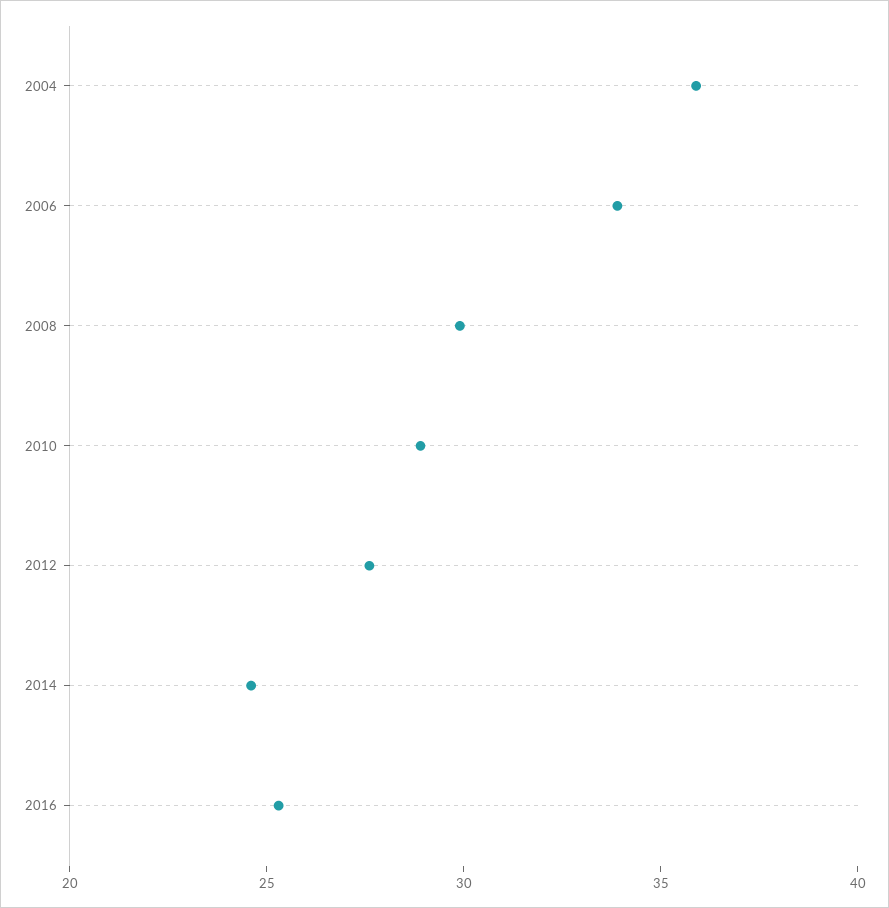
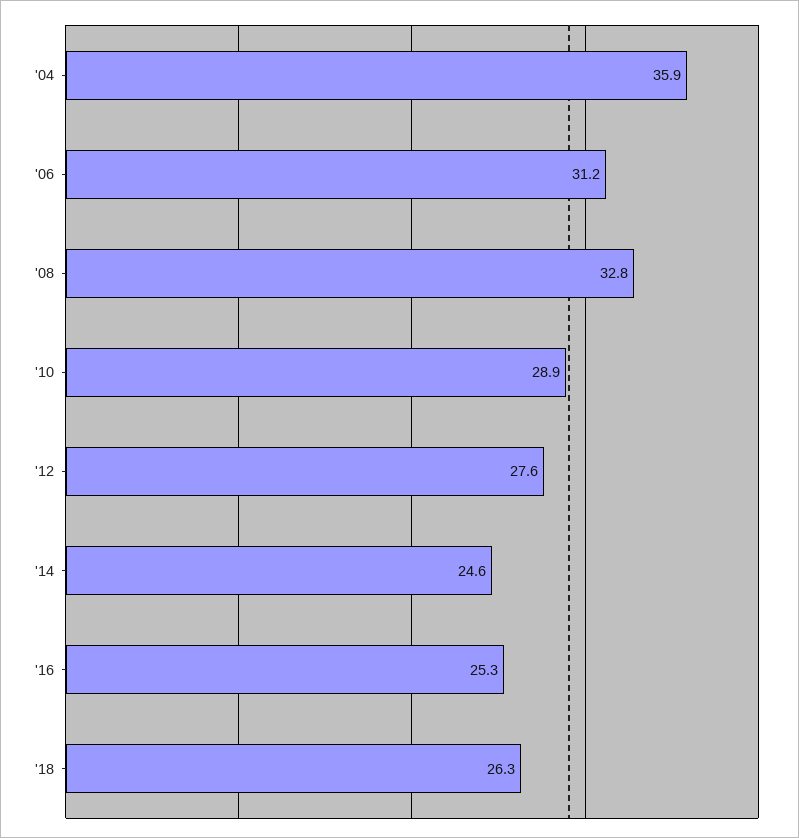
2006: 34 -> 31.2
2008: 30 -> 32.8
'18: none -> 26.3

